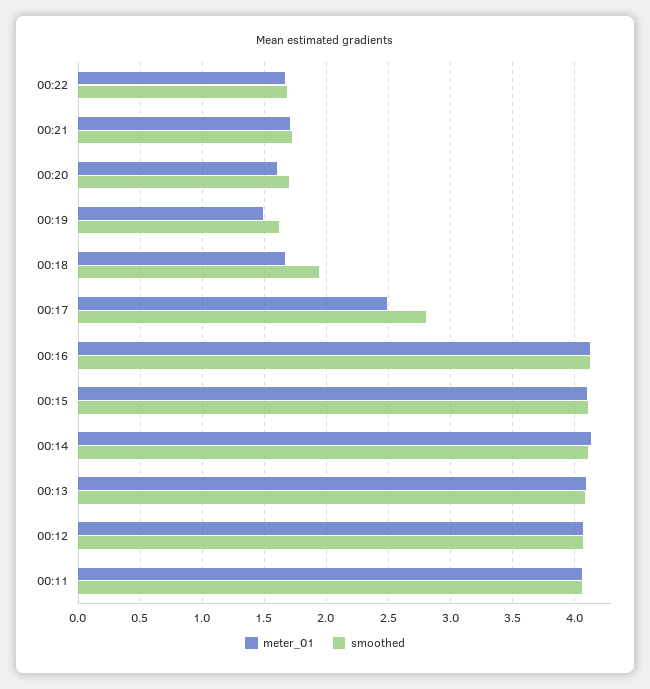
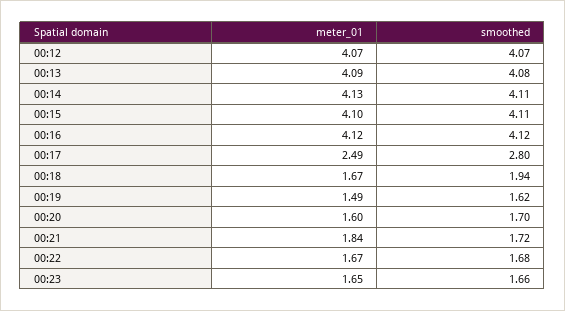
meter_01, 00:21: 1.7 -> 1.84
meter_01, 00:11: 4.05 -> none
smoothed, 00:11: 4.05 -> none
meter_01, 00:23: none -> 1.65
smoothed, 00:23: none -> 1.66

